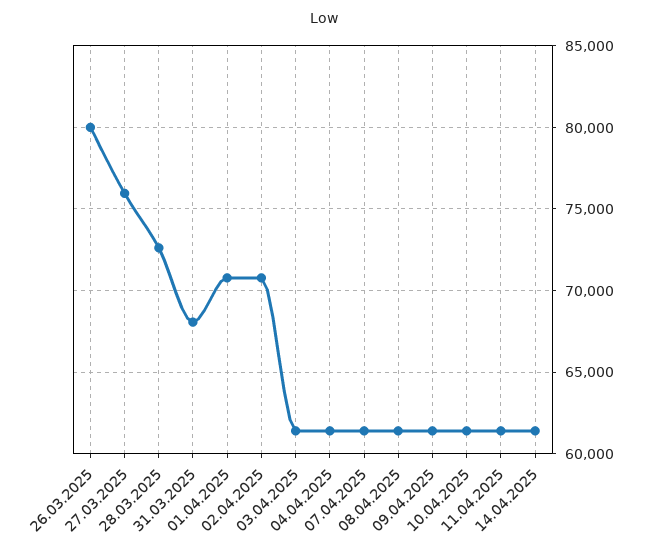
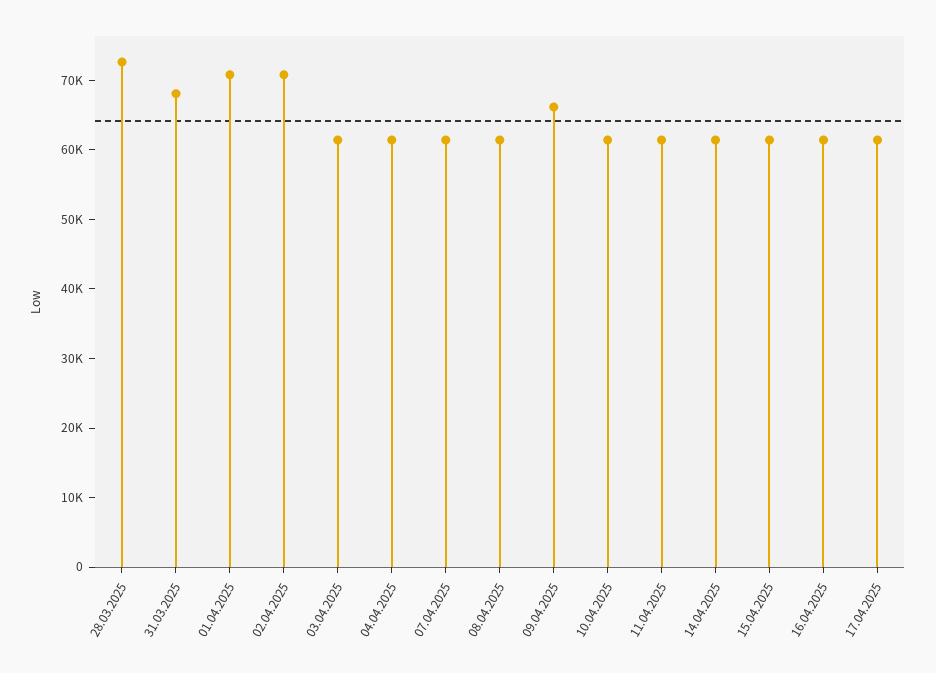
26.03.2025: 80000 -> none
27.03.2025: 76000 -> none
09.04.2025: 61500 -> 66000
15.04.2025: none -> 62000
16.04.2025: none -> 62000
17.04.2025: none -> 62000

